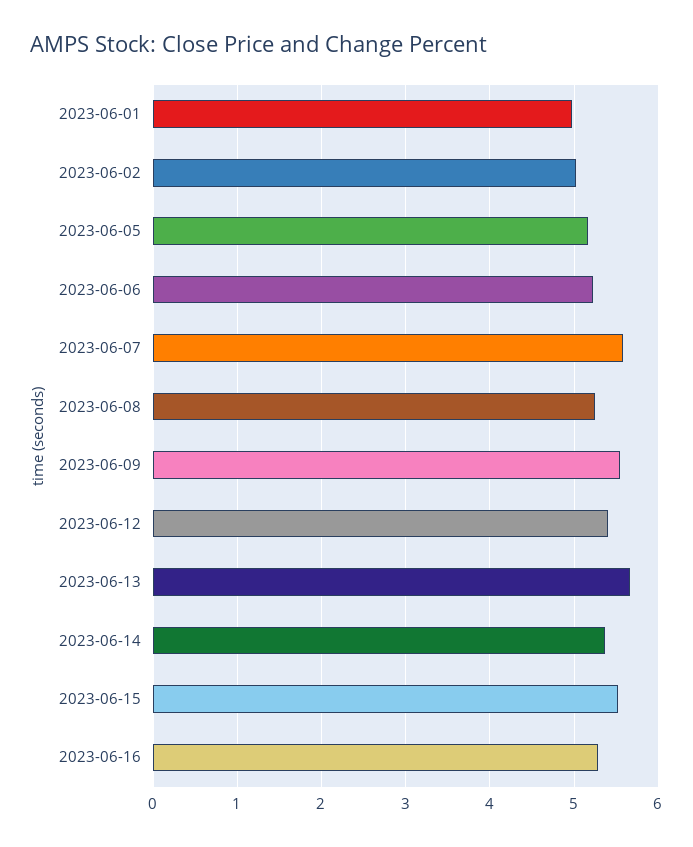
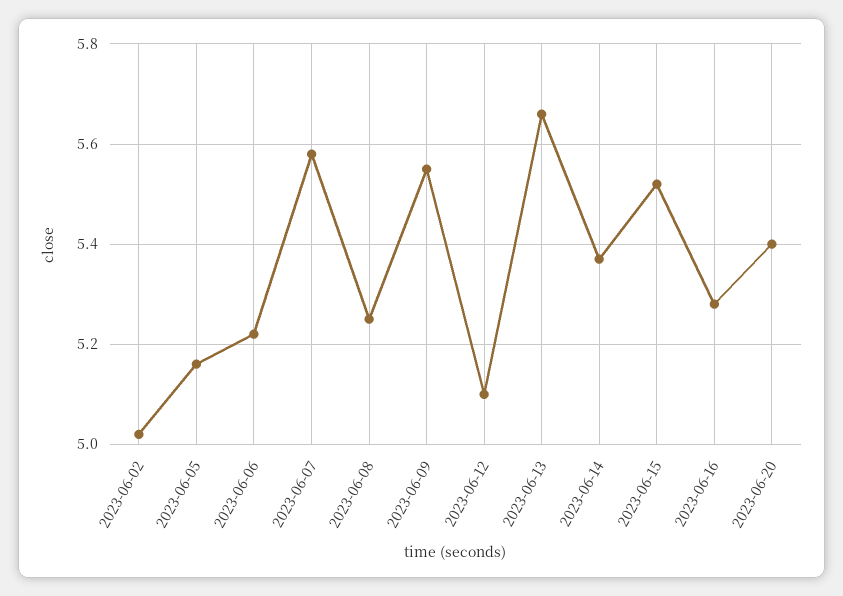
2023-06-01: 5 -> none
2023-06-12: 5.4 -> 5.1
2023-06-20: none -> 5.4

